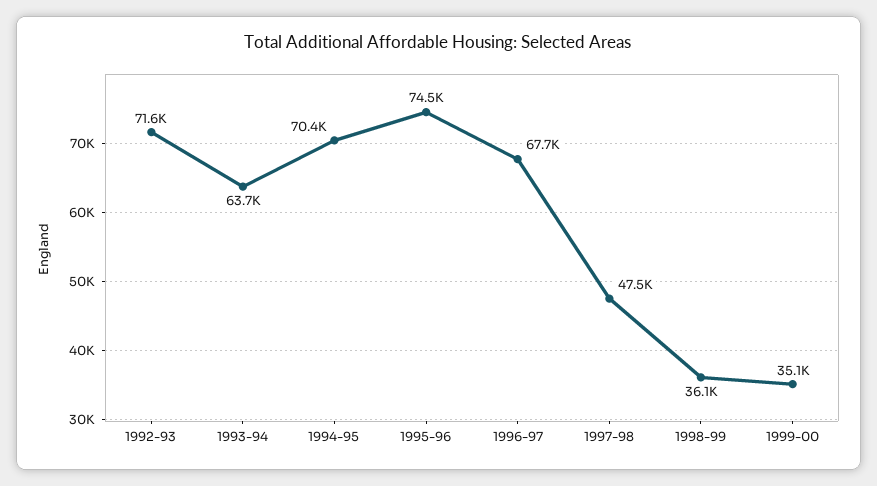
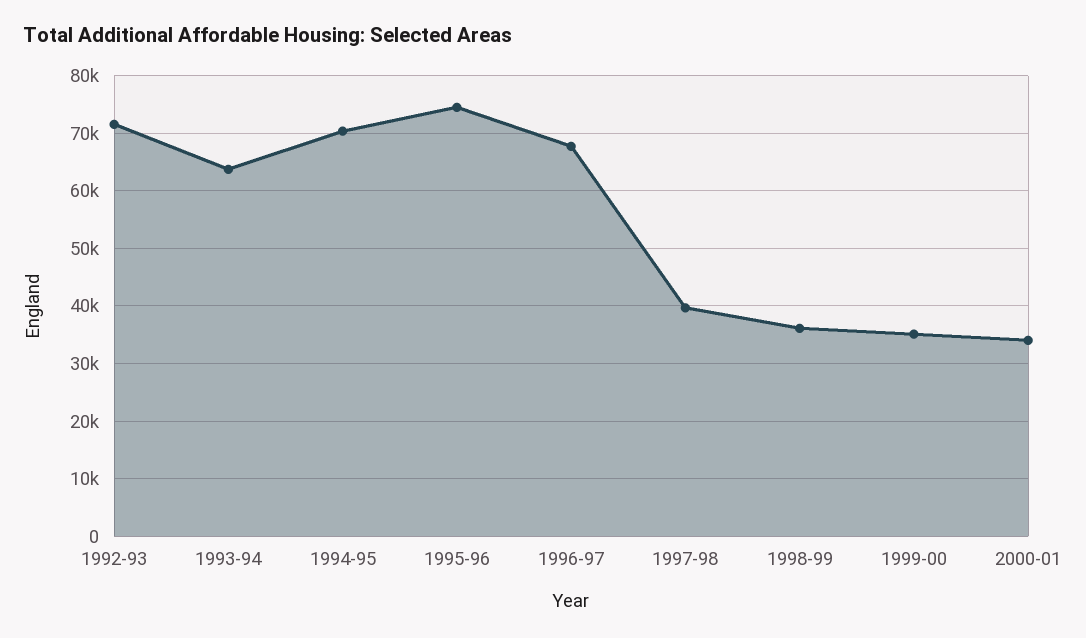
1997-98: 47500 -> 40000
2000-01: none -> 34000

